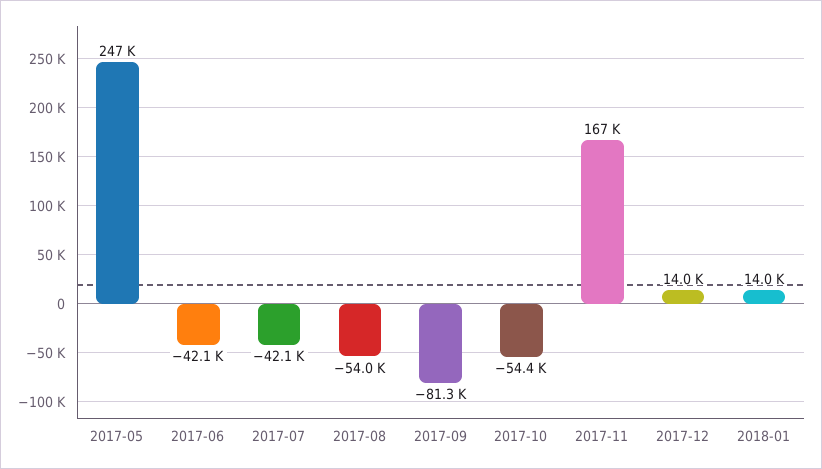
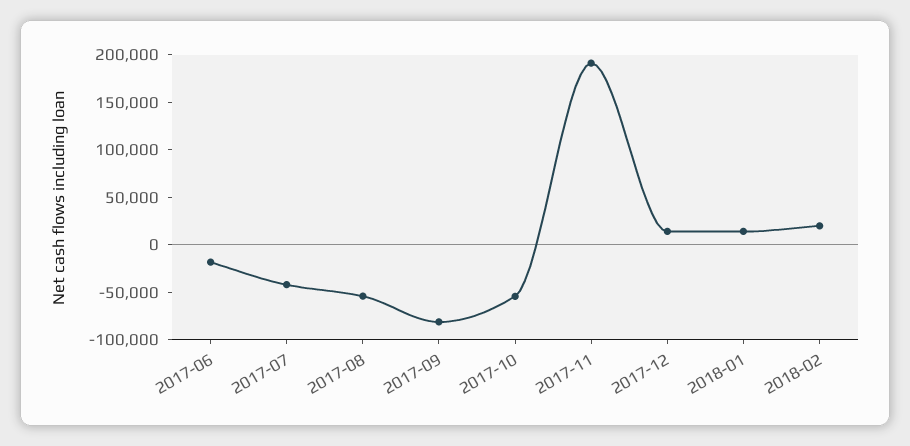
2017-05: 247000 -> none
2017-06: -42100 -> -20000
2017-11: 167000 -> 190000
2018-02: none -> 20000

